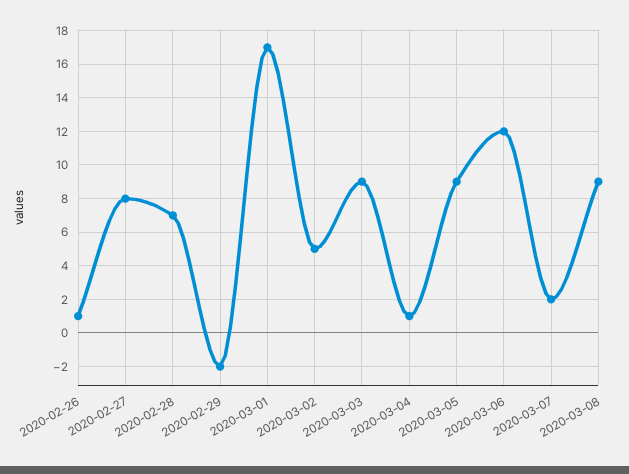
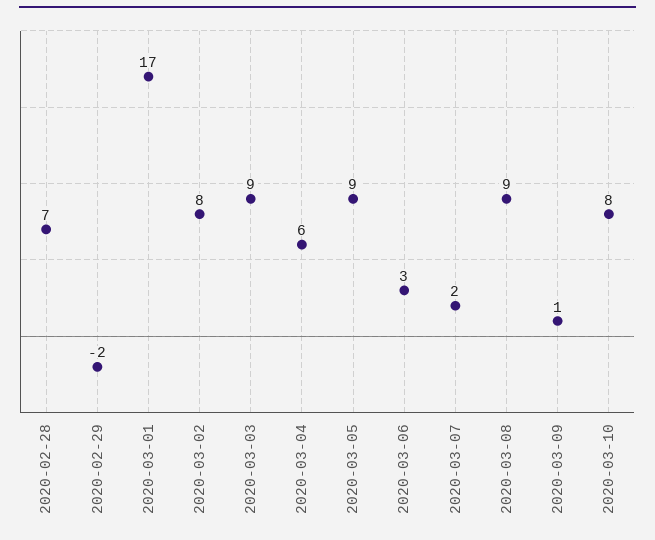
2020-02-26: 1 -> none
2020-02-27: 8 -> none
2020-03-02: 5 -> 8
2020-03-04: 1 -> 6
2020-03-06: 12 -> 3
2020-03-09: none -> 1
2020-03-10: none -> 8

